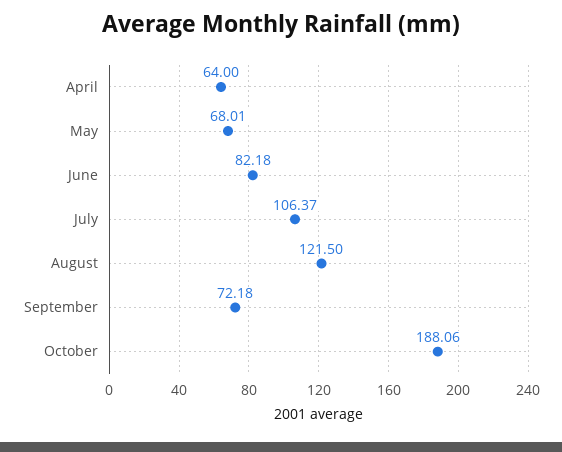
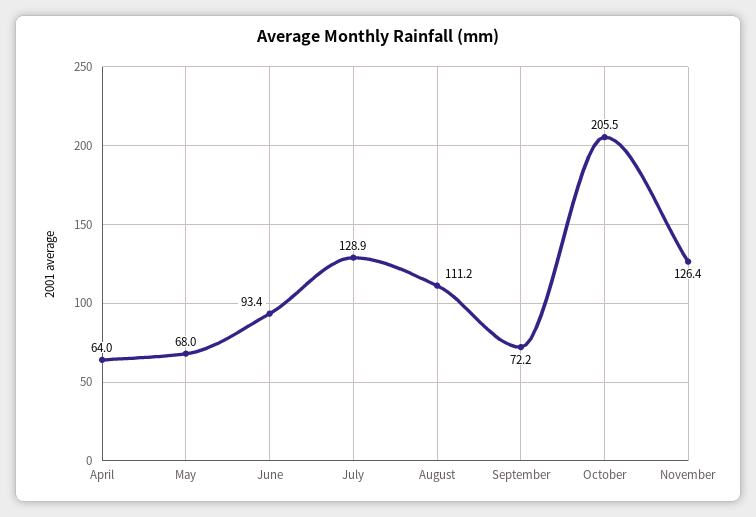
June: 82.18 -> 93.4
July: 106.37 -> 128.9
August: 121.5 -> 111.2
October: 188.06 -> 205.5
November: none -> 126.4

